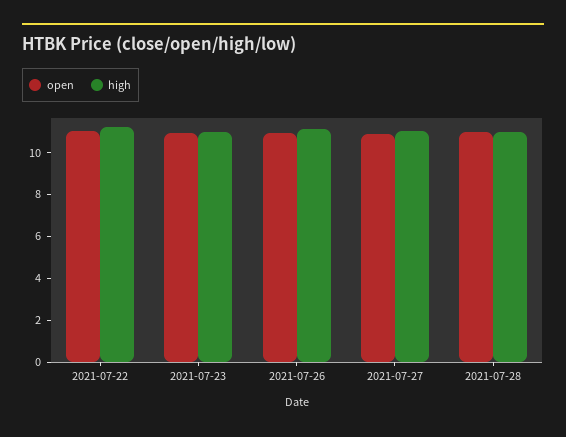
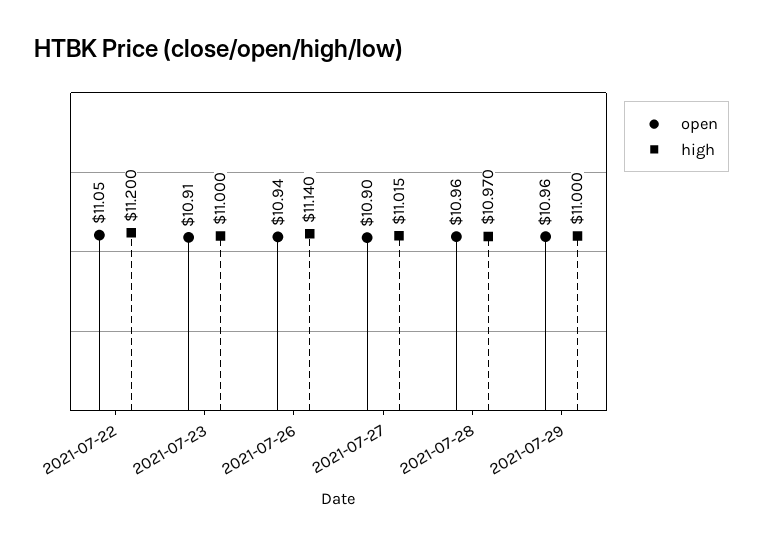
open, 2021-07-29: none -> 10.96
high, 2021-07-29: none -> 11

